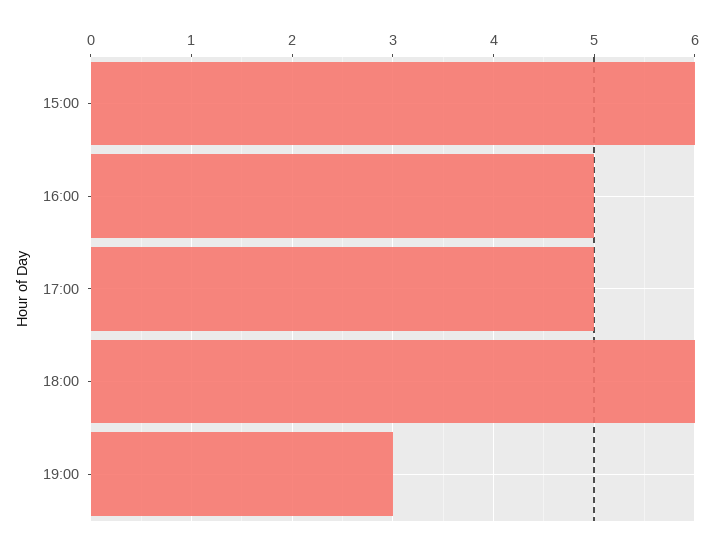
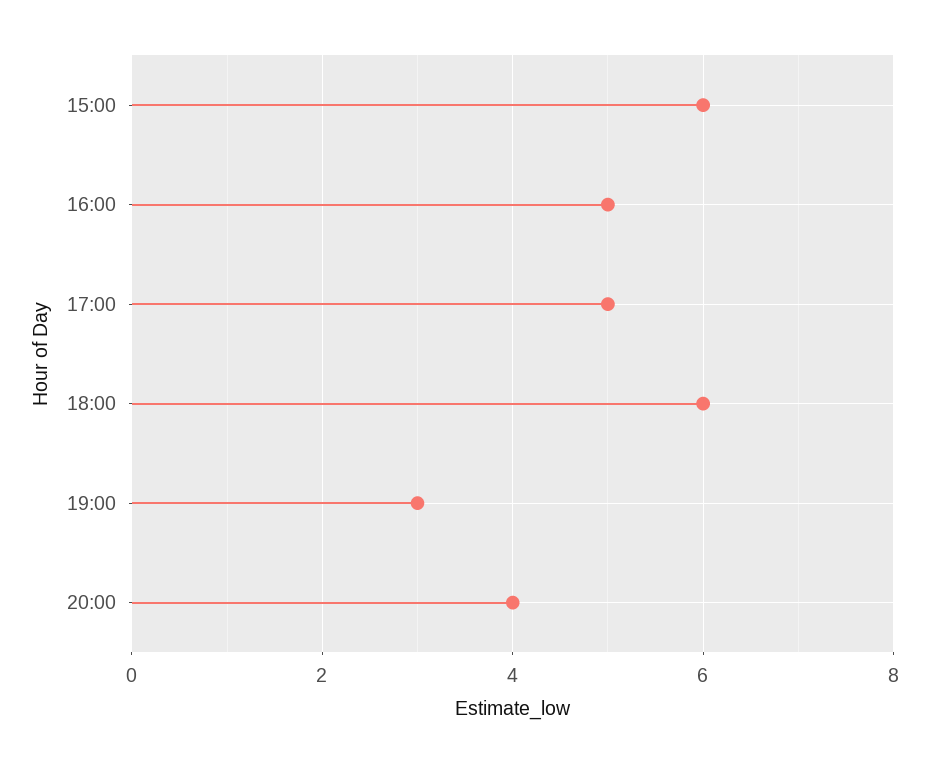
20:00: none -> 4

